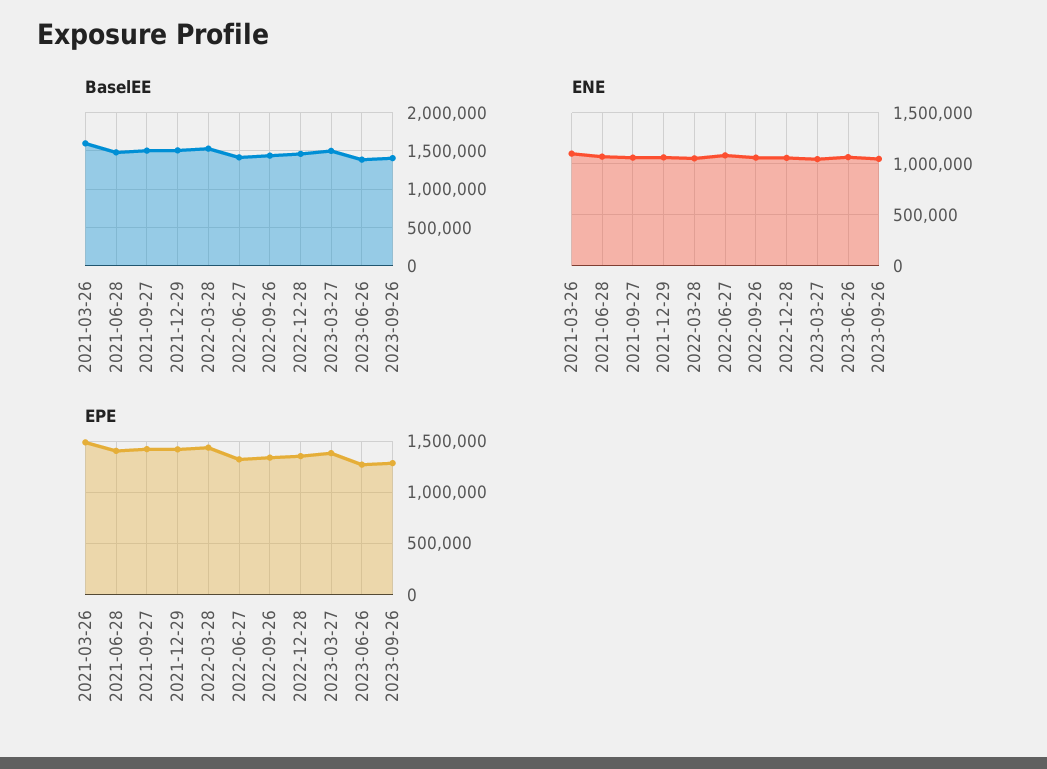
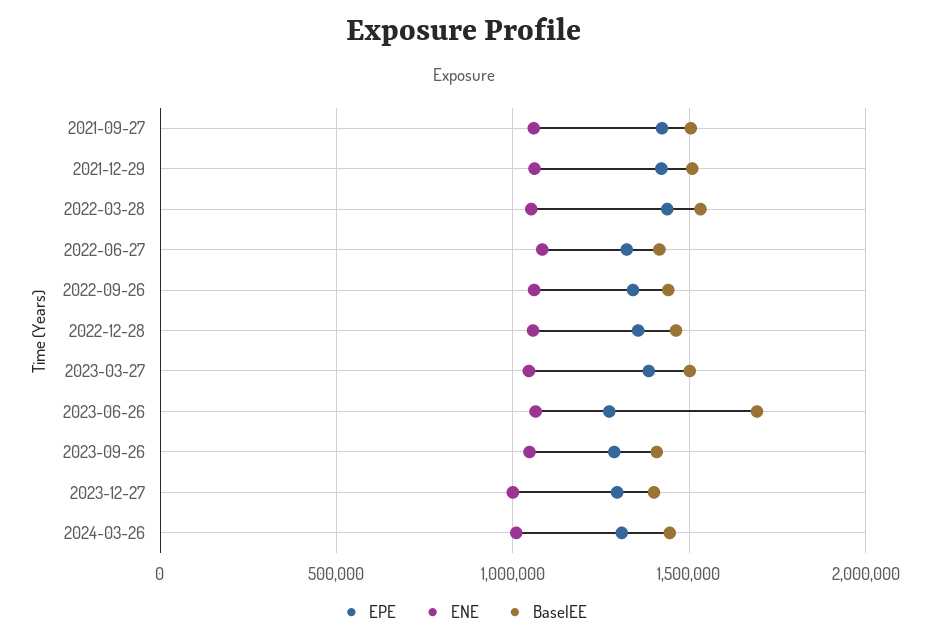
BaselEE, 2021-03-26: 1600000 -> none
BaselEE, 2021-06-28: 1500000 -> none
BaselEE, 2023-06-26: 1400000 -> 1700000
ENE, 2021-03-26: 1100000 -> none
ENE, 2021-06-28: 1100000 -> none
EPE, 2021-03-26: 1500000 -> none
EPE, 2021-06-28: 1400000 -> none
EPE, 2023-12-27: none -> 1300000
ENE, 2023-12-27: none -> 1000000
BaselEE, 2023-12-27: none -> 1400000
EPE, 2024-03-26: none -> 1300000
ENE, 2024-03-26: none -> 1000000
BaselEE, 2024-03-26: none -> 1450000

